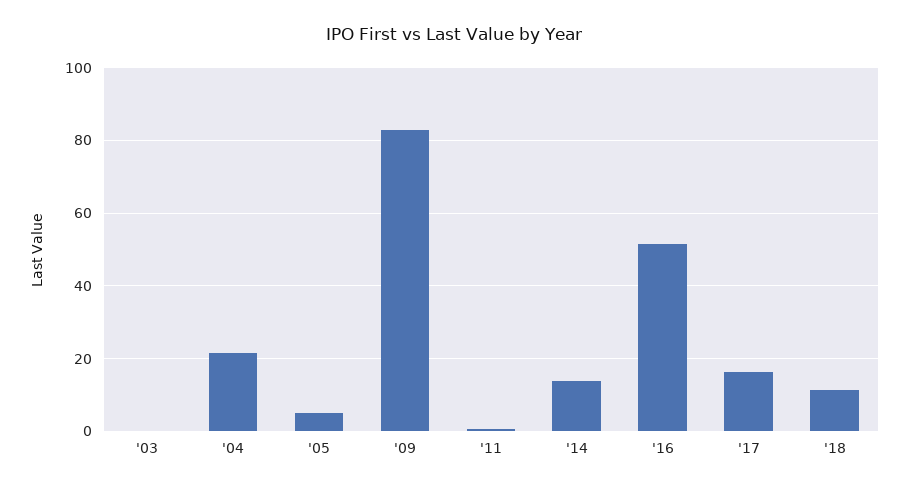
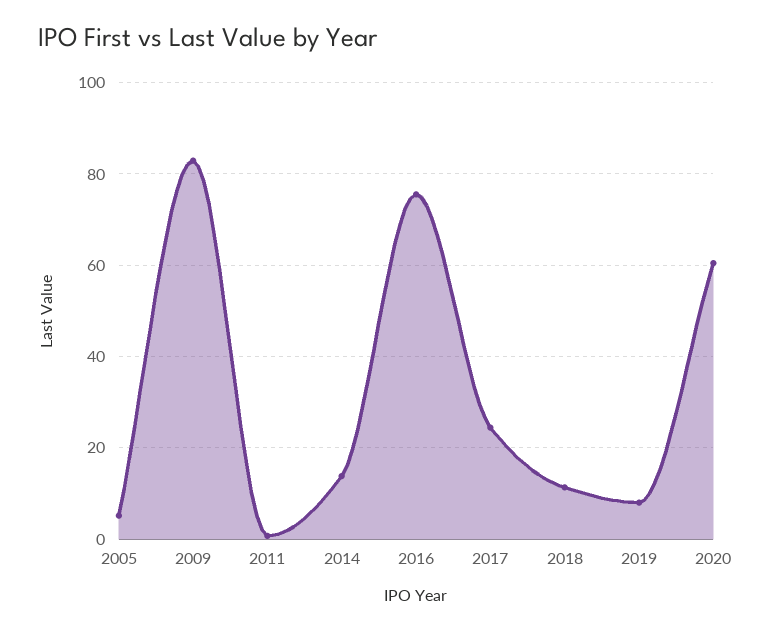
'03: 0 -> none
'04: 22 -> none
'16: 52 -> 76
'17: 16 -> 24
2019: none -> 8
2020: none -> 60

